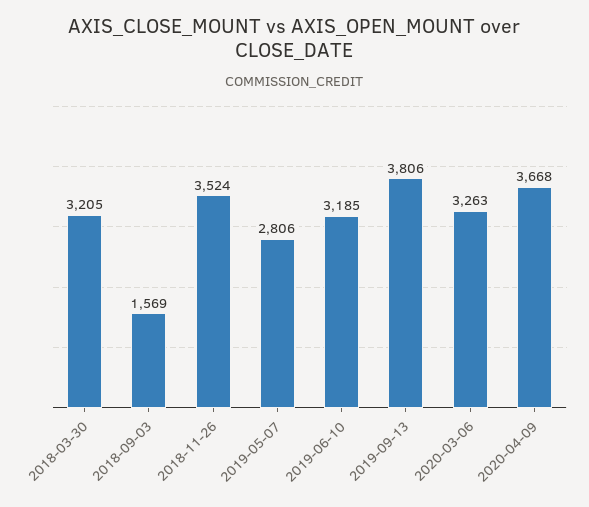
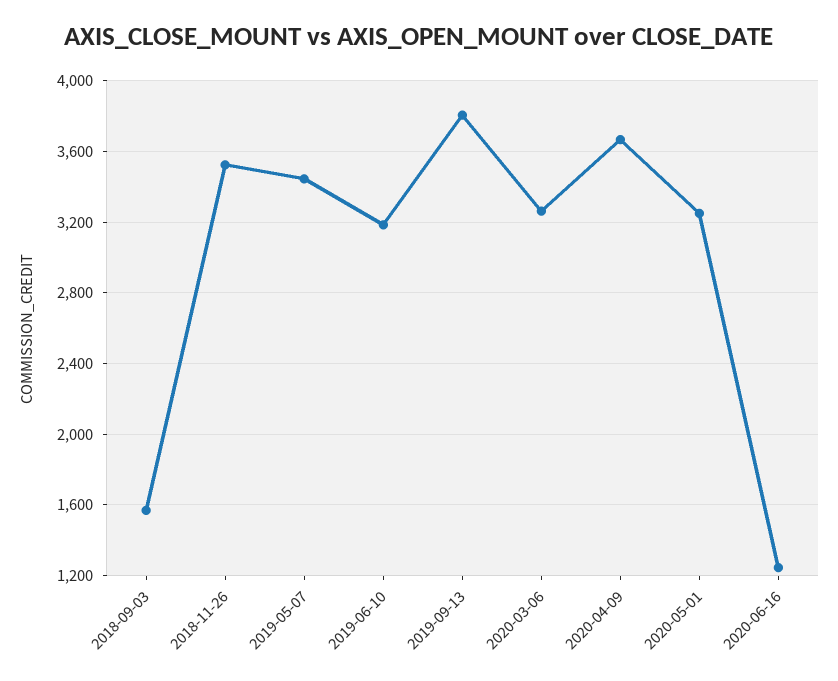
2018-03-30: 3205 -> none
2019-05-07: 2806 -> 3450
2020-05-01: none -> 3250
2020-06-16: none -> 1250

